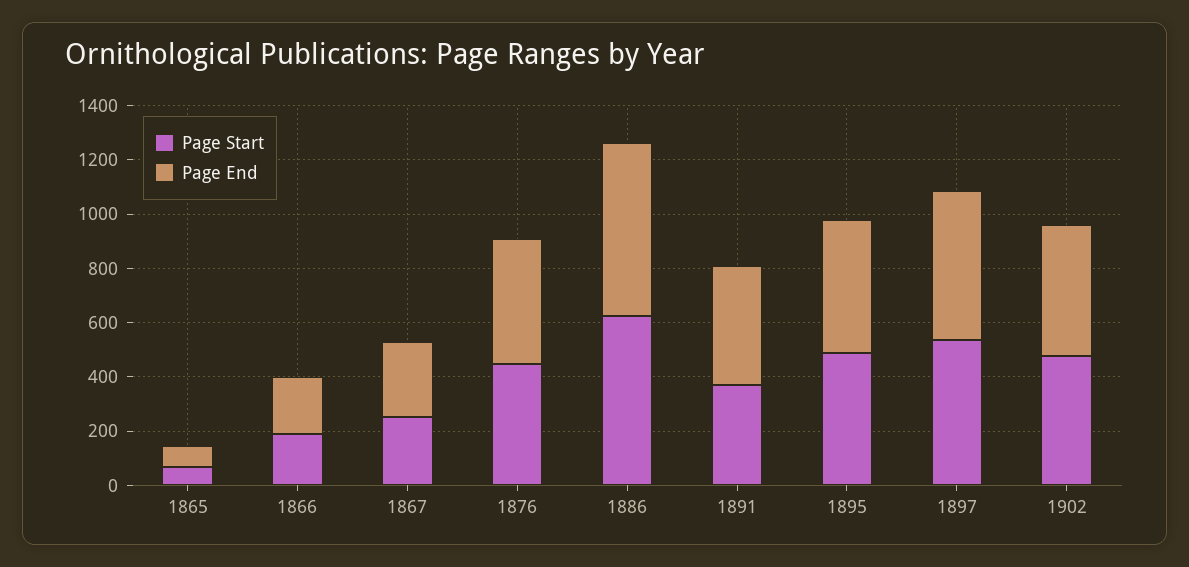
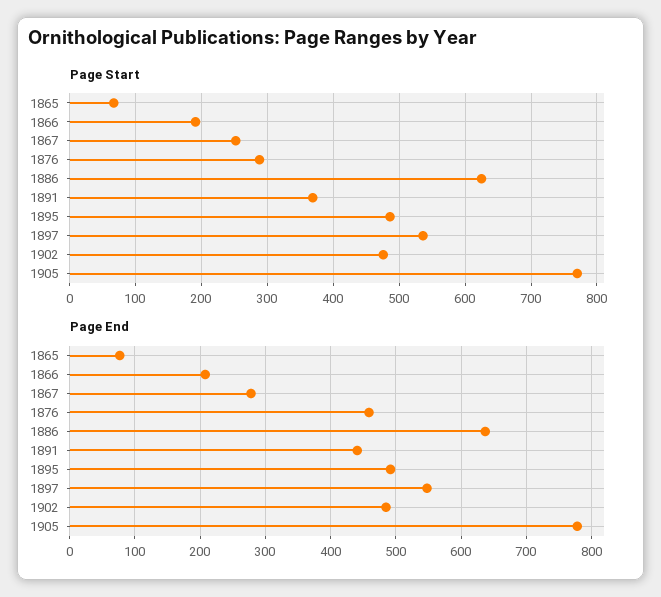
Page Start, 1876: 450 -> 290
Page Start, 1905: none -> 770
Page End, 1905: none -> 780

